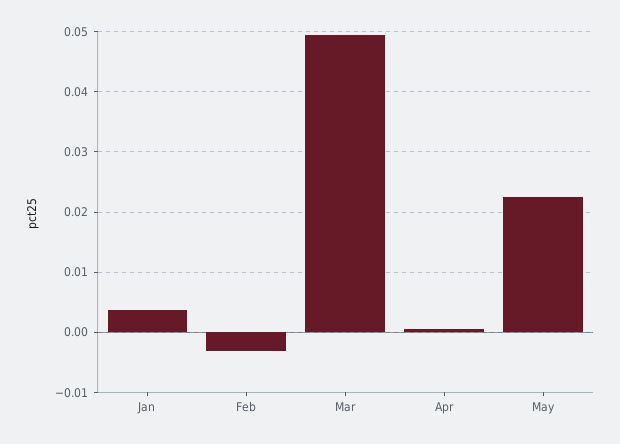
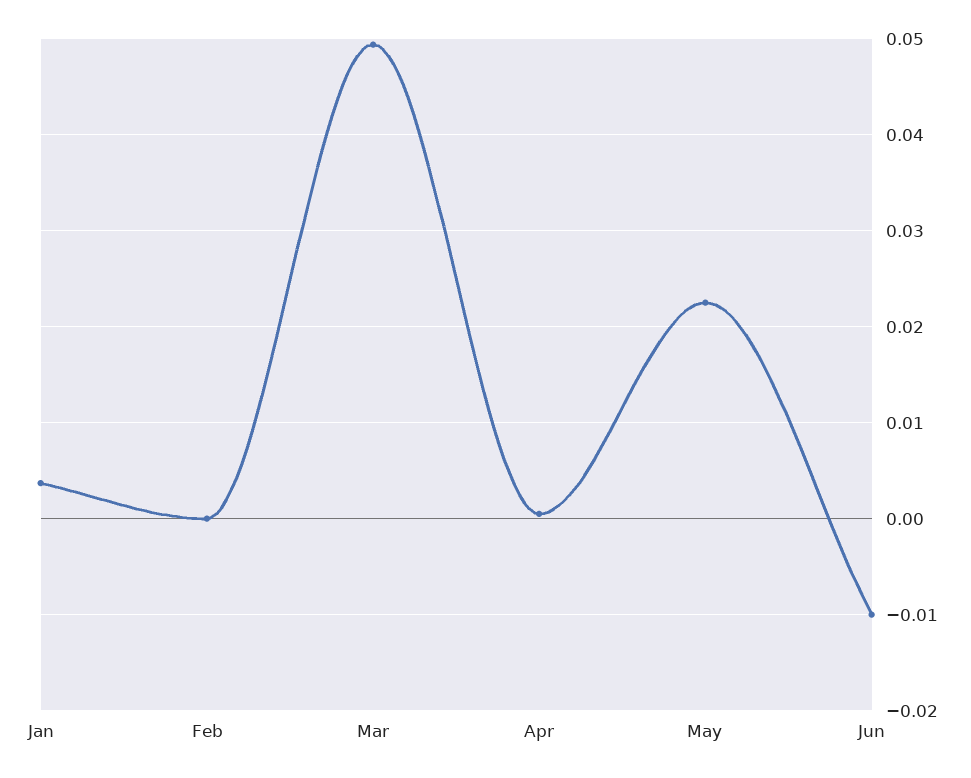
Feb: -0.003 -> 0
Jun: none -> -0.01

